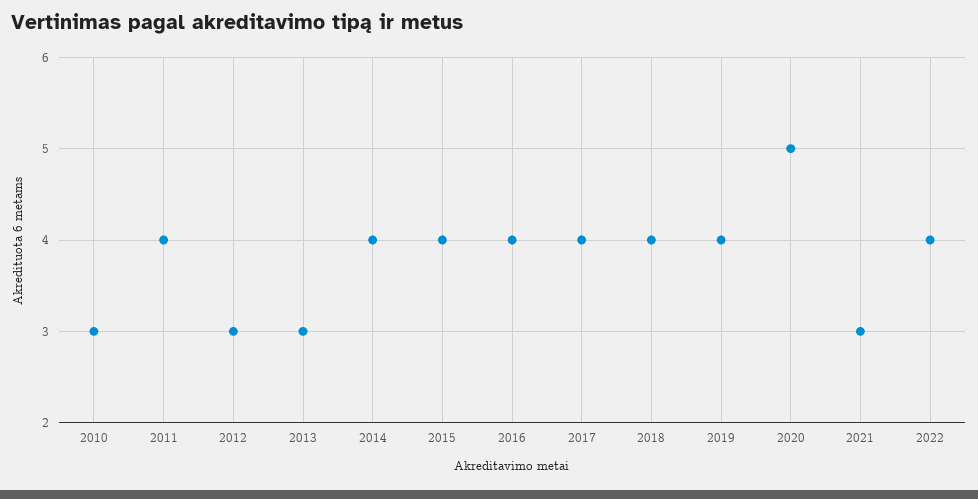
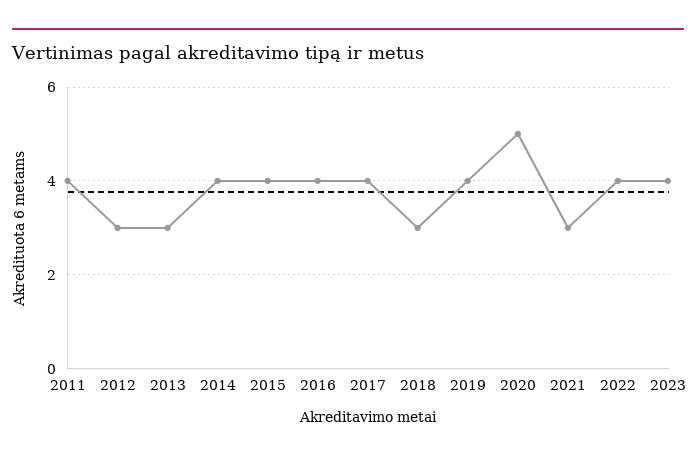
2010: 3 -> none
2018: 4 -> 3
2023: none -> 4

